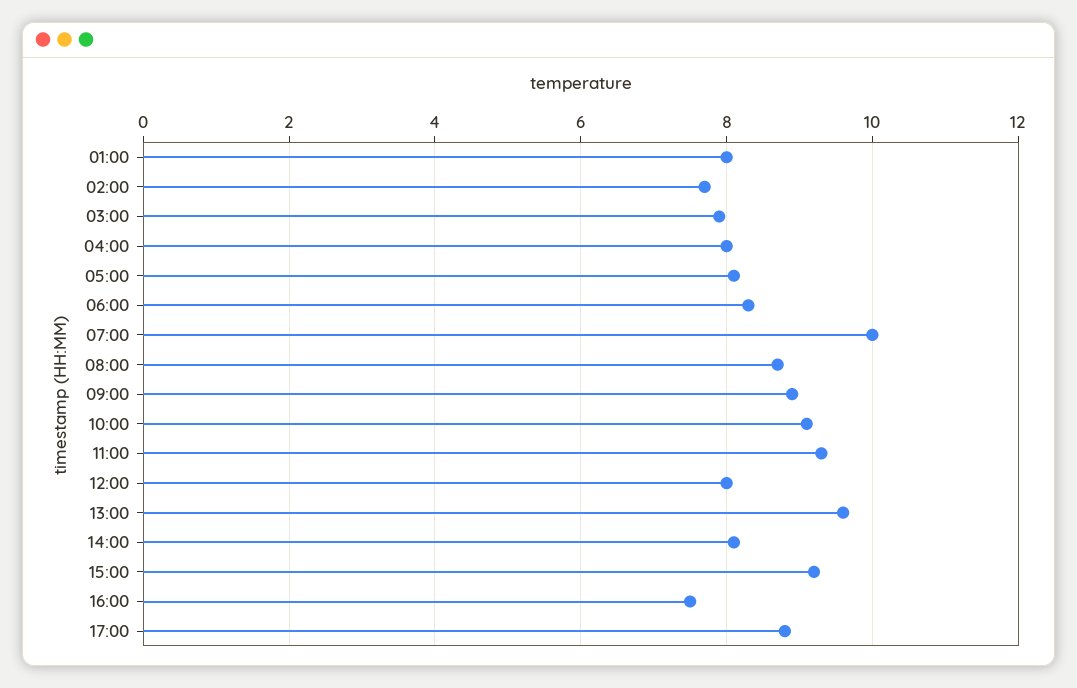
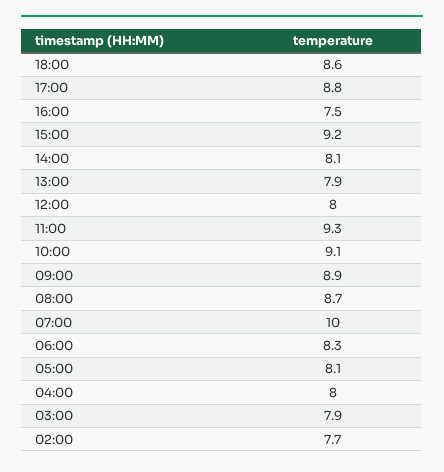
01:00: 8 -> none
13:00: 9.5 -> 7.9
18:00: none -> 8.6

